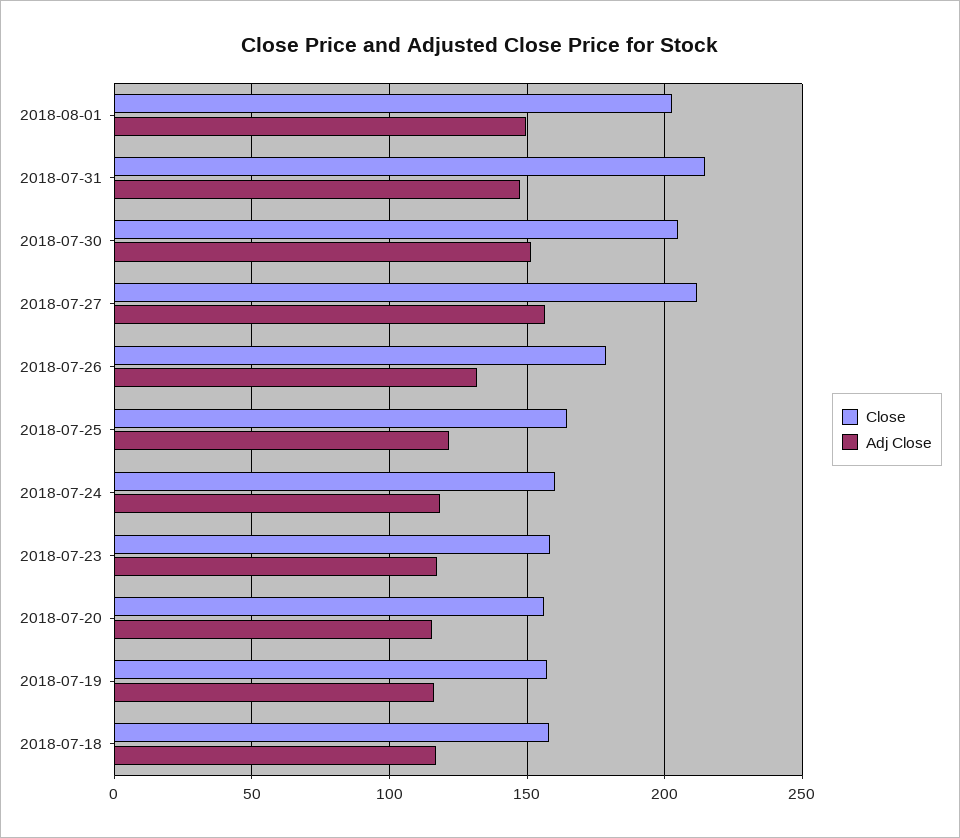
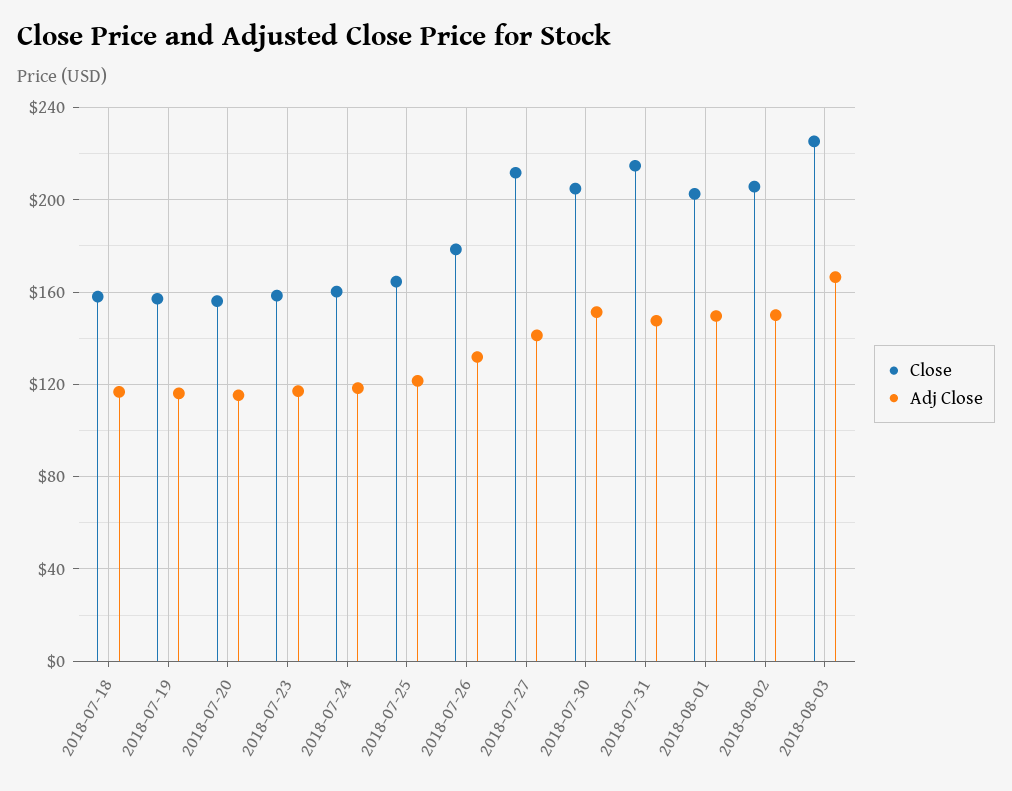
Adj Close, 2018-07-27: 155 -> 140
Close, 2018-08-02: none -> 205
Adj Close, 2018-08-02: none -> 150
Close, 2018-08-03: none -> 225
Adj Close, 2018-08-03: none -> 165

